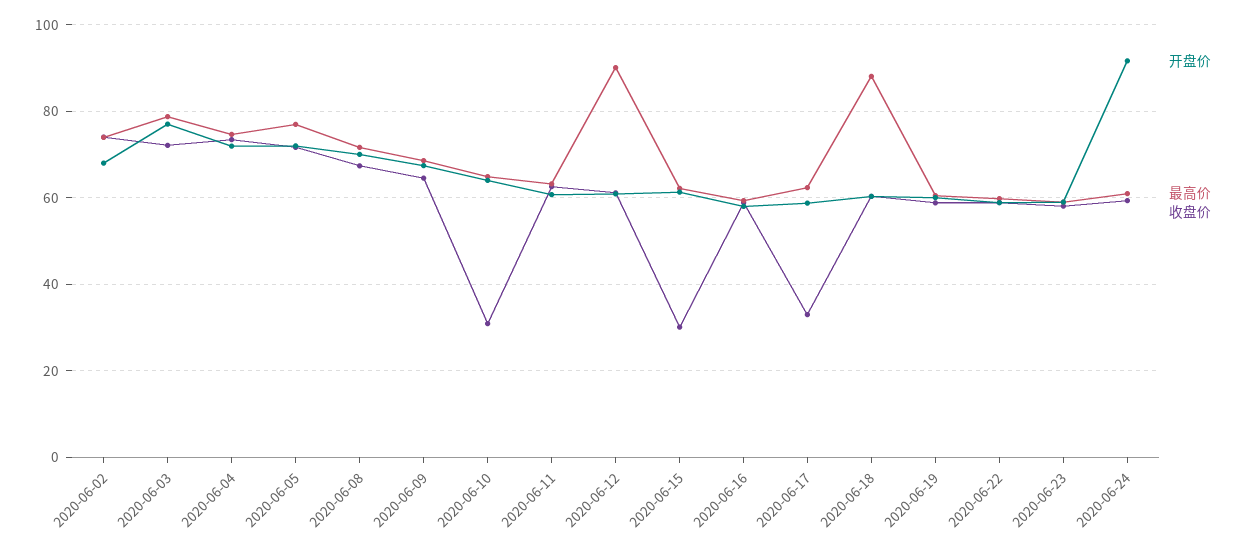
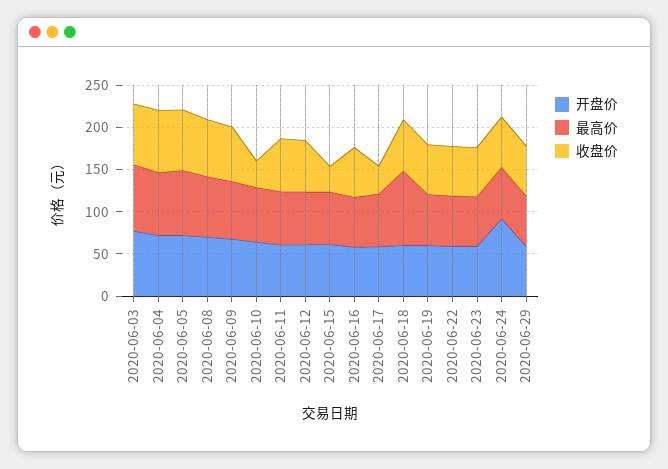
开盘价, 2020-06-02: 68 -> none
最高价, 2020-06-02: 74 -> none
收盘价, 2020-06-02: 74 -> none
最高价, 2020-06-12: 90 -> 60
开盘价, 2020-06-29: none -> 60
最高价, 2020-06-29: none -> 60
收盘价, 2020-06-29: none -> 60

